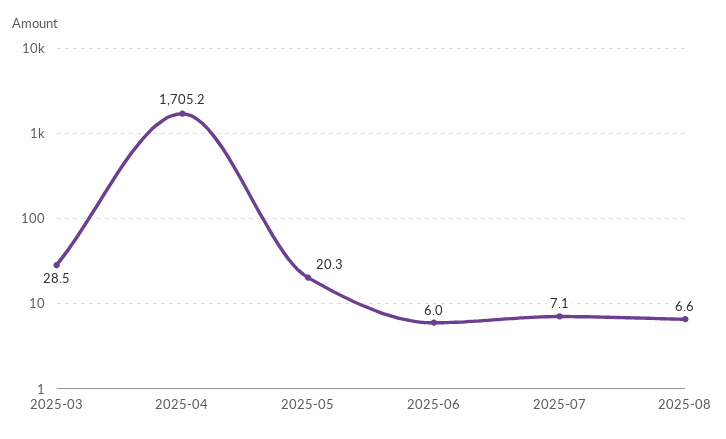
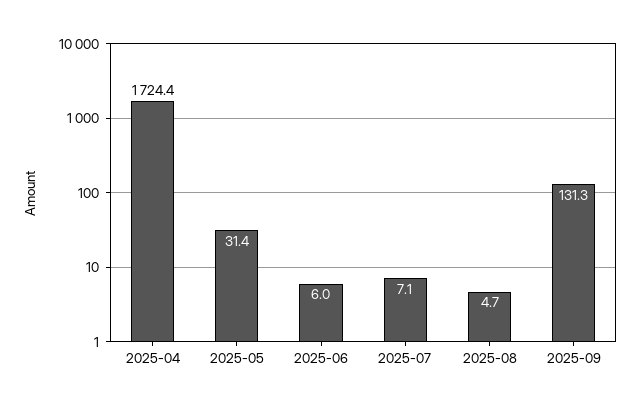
2025-03: 28.5 -> none
2025-04: 1705.2 -> 1724.4
2025-05: 20.3 -> 31.4
2025-08: 6.6 -> 4.7
2025-09: none -> 131.3

